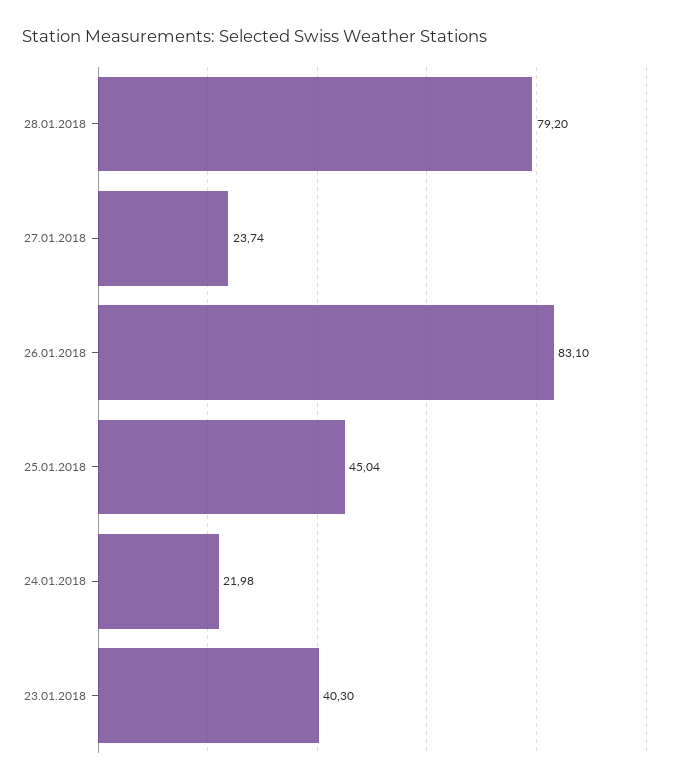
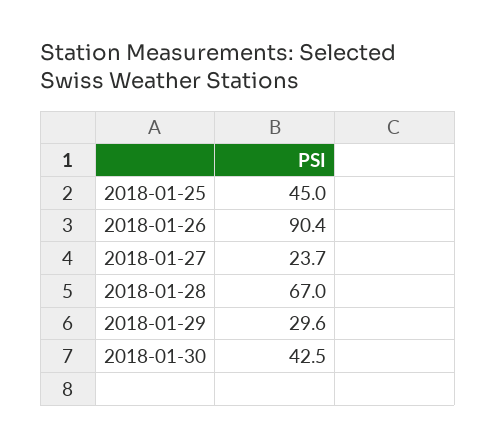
28.01.2018: 79.2 -> 67
26.01.2018: 83.1 -> 90.4
24.01.2018: 21.98 -> none
23.01.2018: 40.3 -> none
2018-01-29: none -> 29.6
2018-01-30: none -> 42.5

